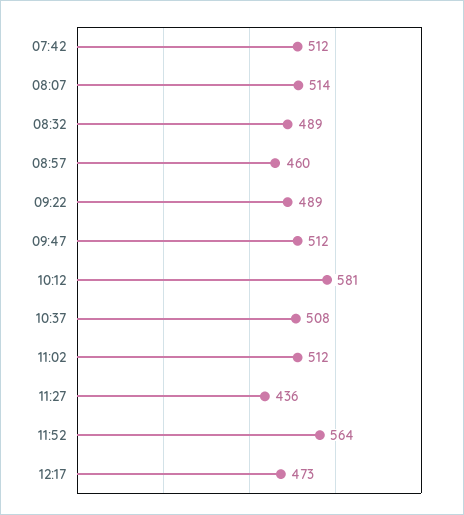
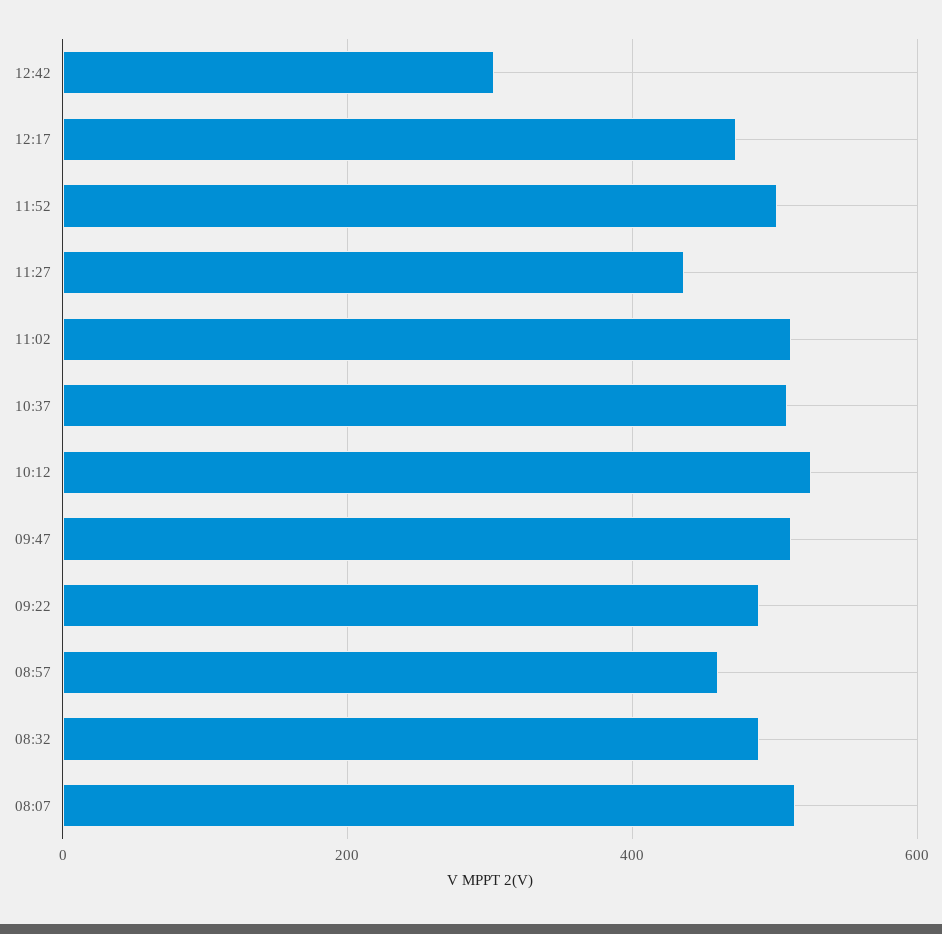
07:42: 512 -> none
10:12: 581 -> 520
11:52: 564 -> 500
12:42: none -> 300

